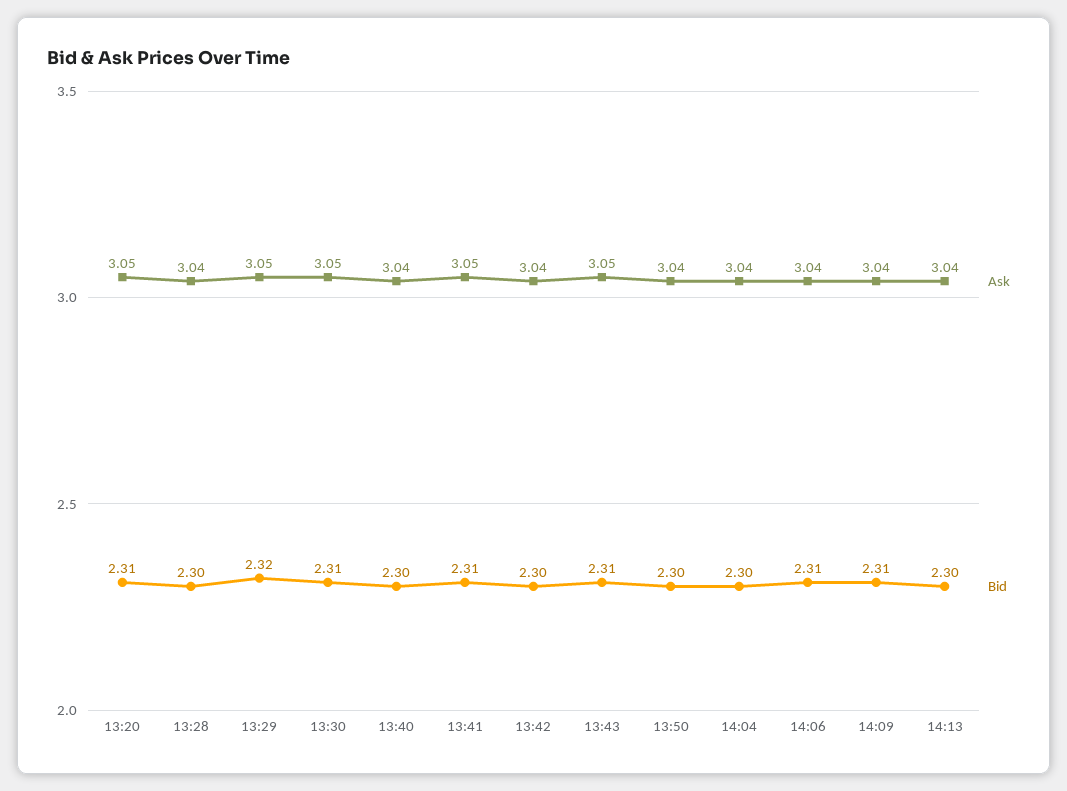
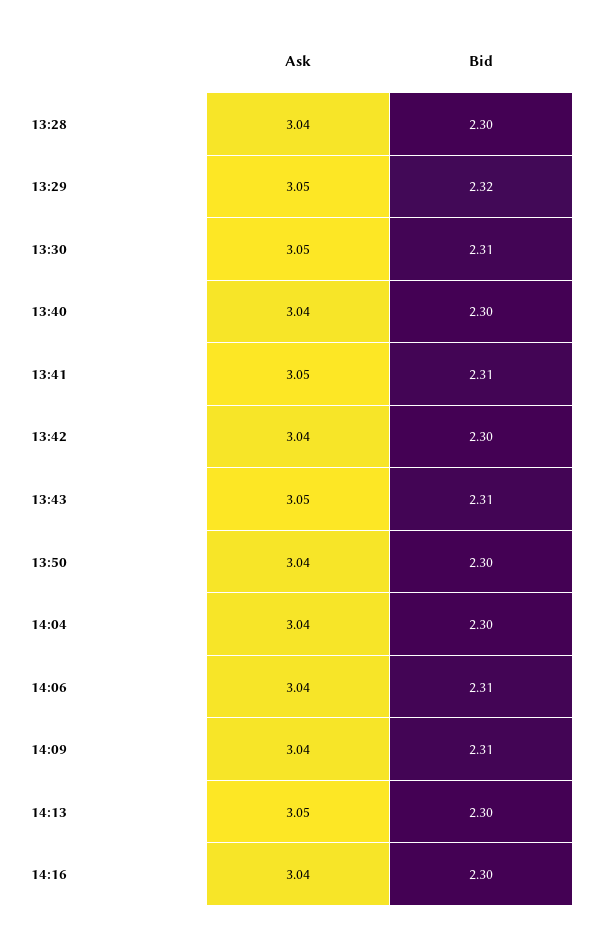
Ask, 13:20: 3.05 -> none
Bid, 13:20: 2.31 -> none
Ask, 14:13: 3.04 -> 3.05
Ask, 14:16: none -> 3.04
Bid, 14:16: none -> 2.3

